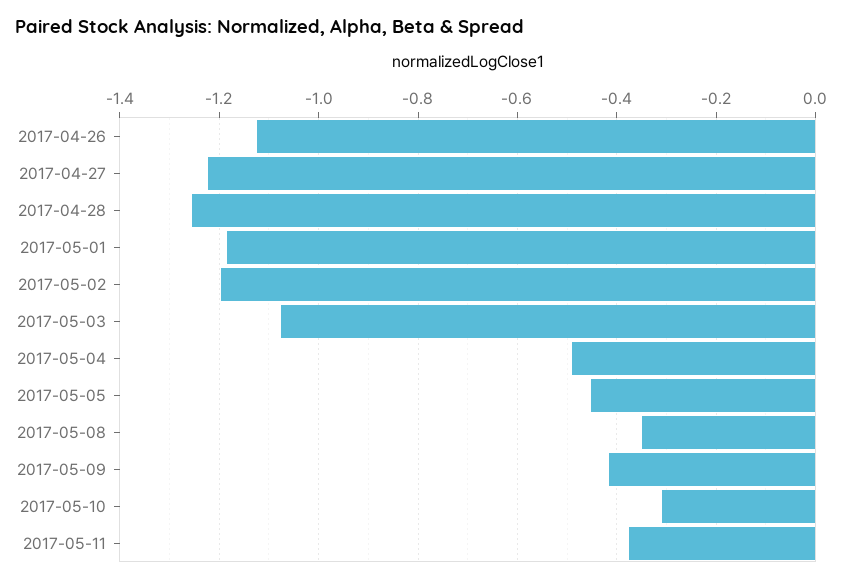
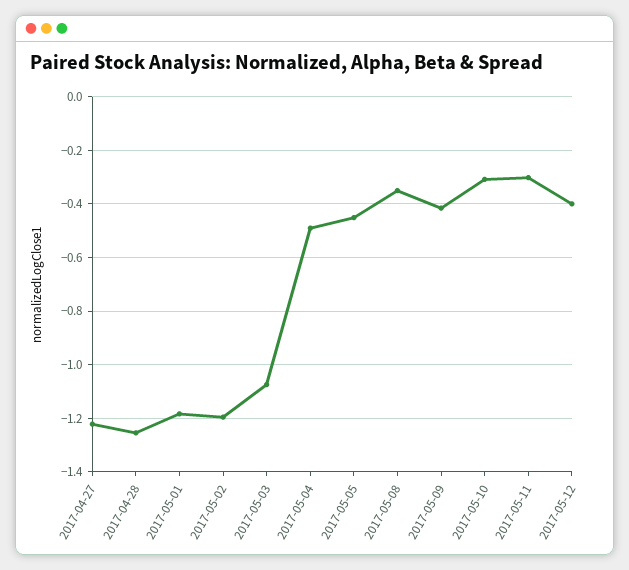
2017-04-26: -1.12 -> none
2017-05-11: -0.38 -> -0.3
2017-05-12: none -> -0.4

